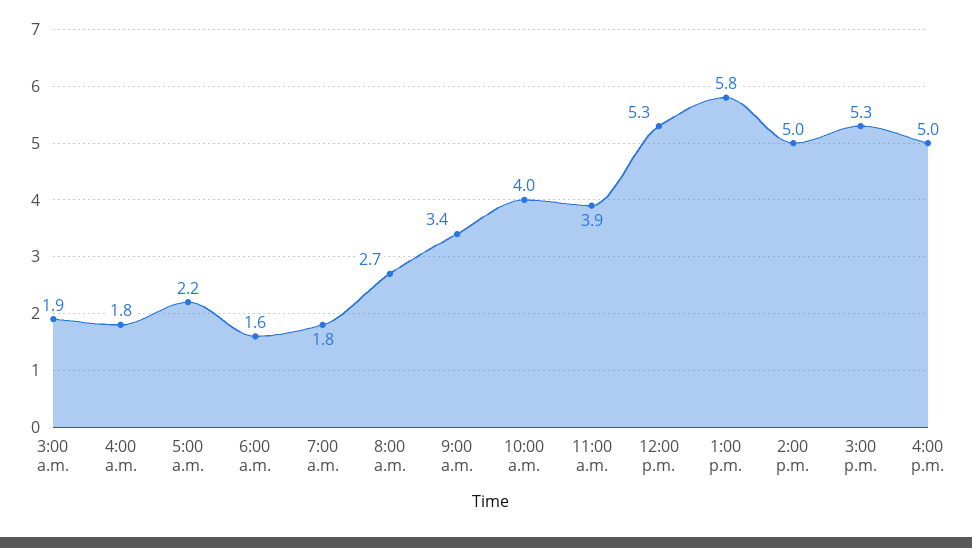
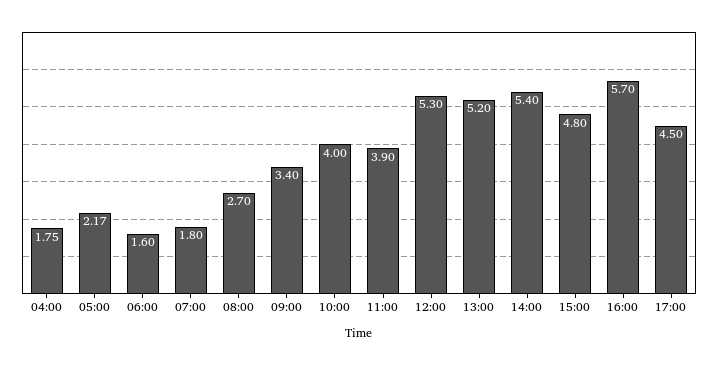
3:00 a.m.: 1.9 -> none
1:00 p.m.: 5.8 -> 5.2
2:00 p.m.: 5 -> 5.4
3:00 p.m.: 5.3 -> 4.8
4:00 p.m.: 5 -> 5.7
17:00: none -> 4.5

